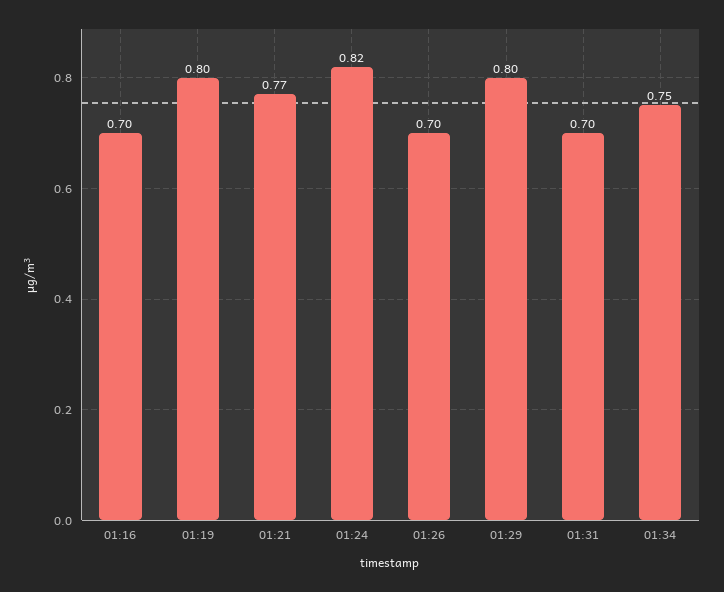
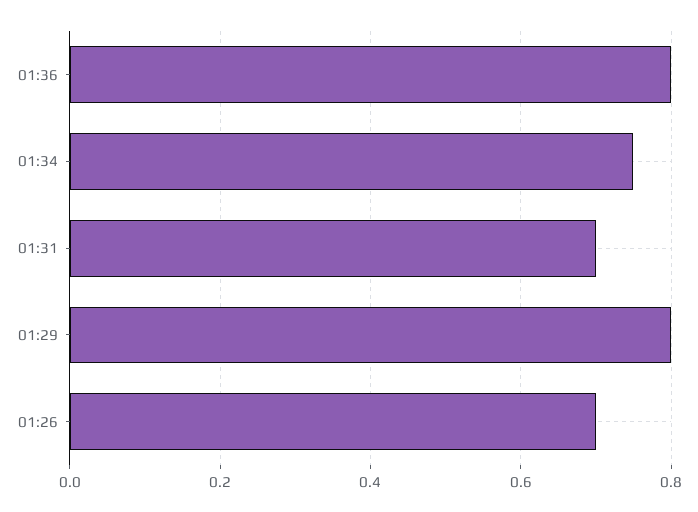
01:16: 0.7 -> none
01:19: 0.8 -> none
01:21: 0.77 -> none
01:24: 0.82 -> none
01:36: none -> 0.8

